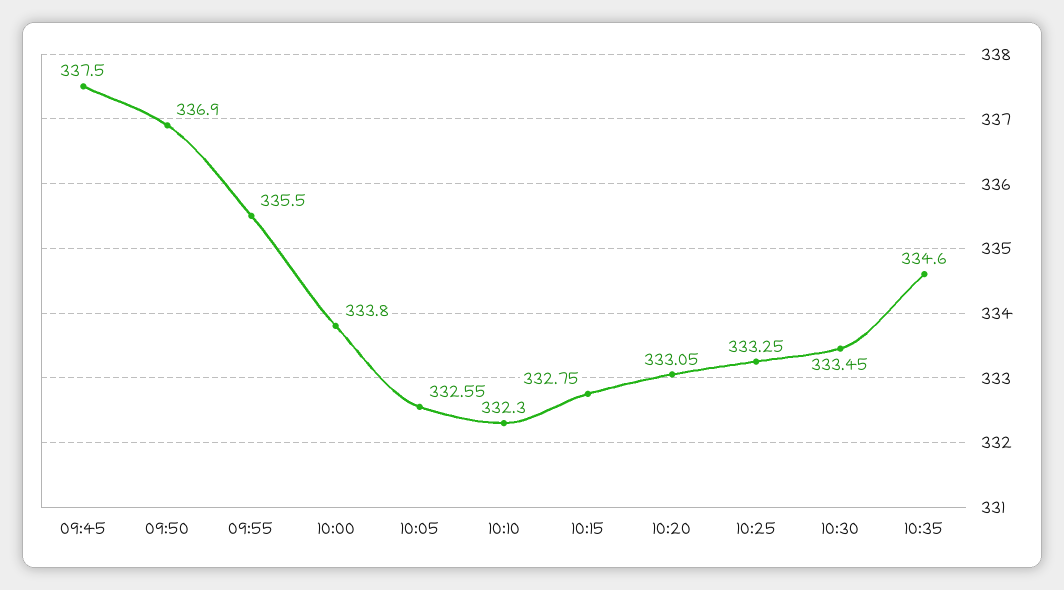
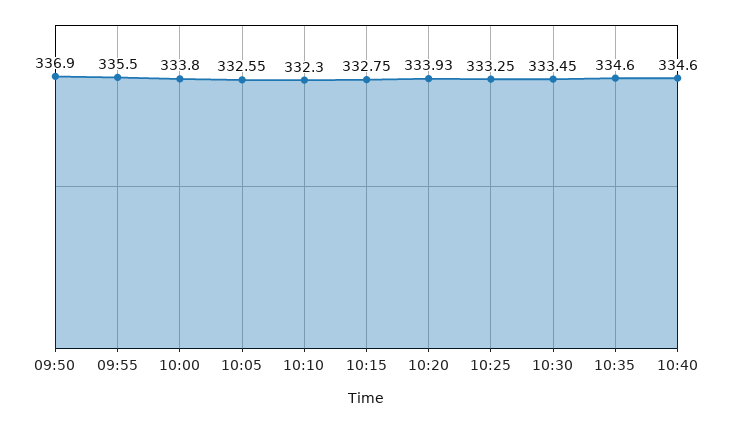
09:45: 337.5 -> none
10:20: 333.05 -> 333.93
10:40: none -> 334.6

